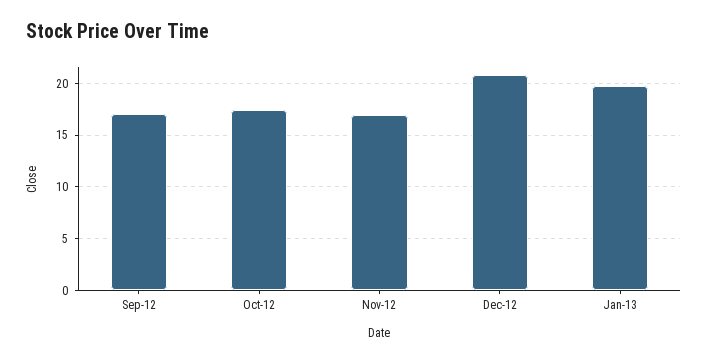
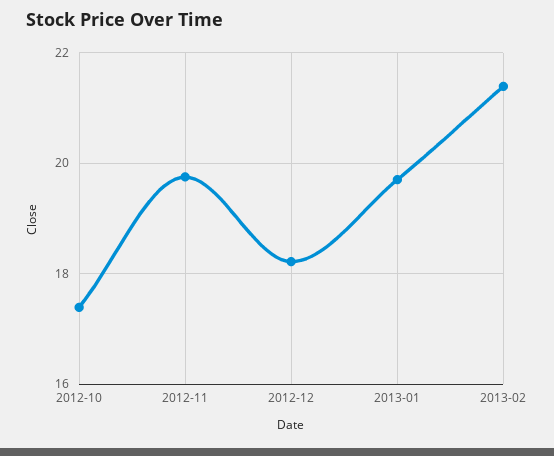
Sep-12: 17 -> none
Nov-12: 17 -> 19.8
Dec-12: 21 -> 18.2
2013-02: none -> 21.4

